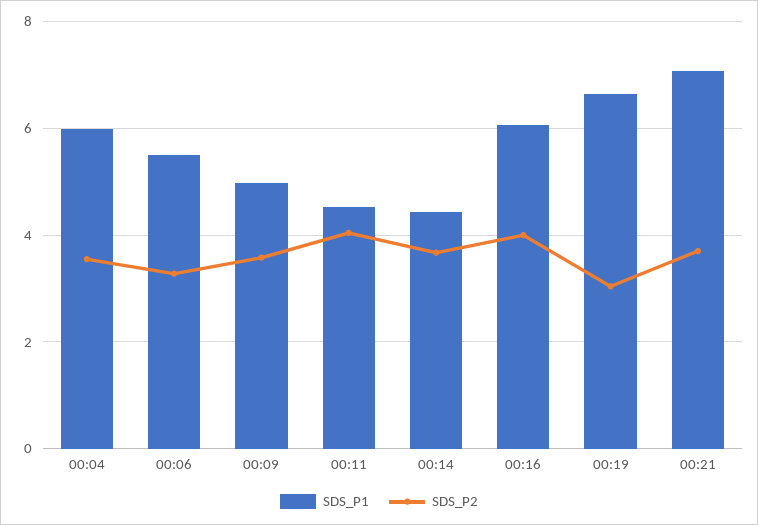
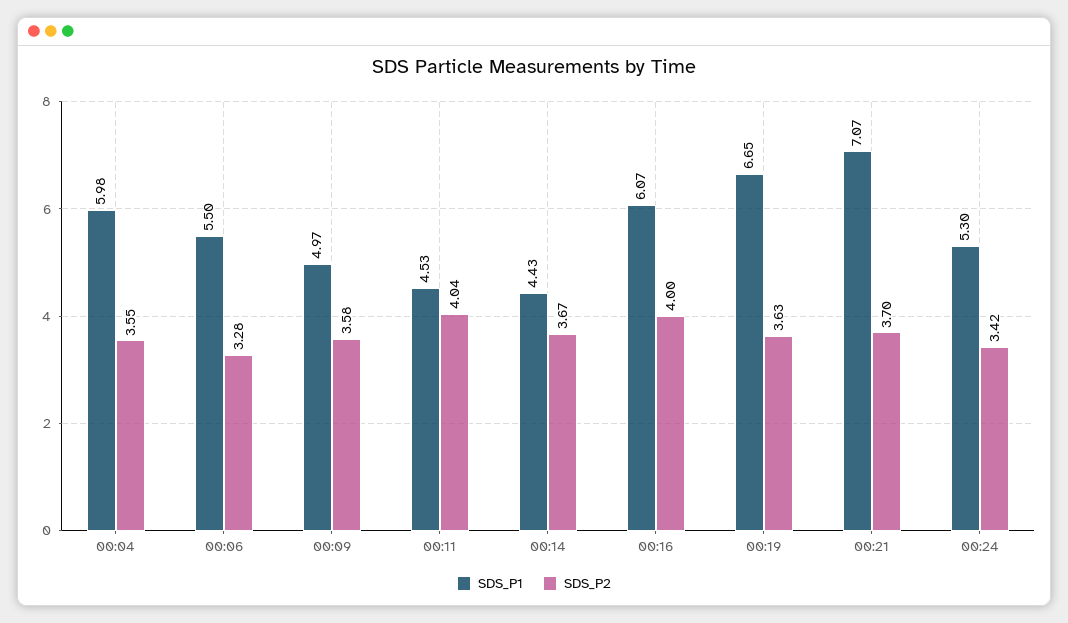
SDS_P2, 00:19: 3 -> 3.63
SDS_P1, 00:24: none -> 5.3
SDS_P2, 00:24: none -> 3.42

